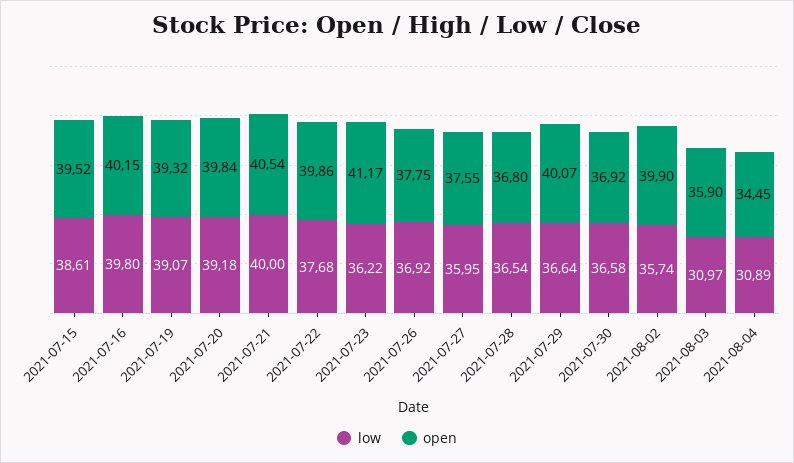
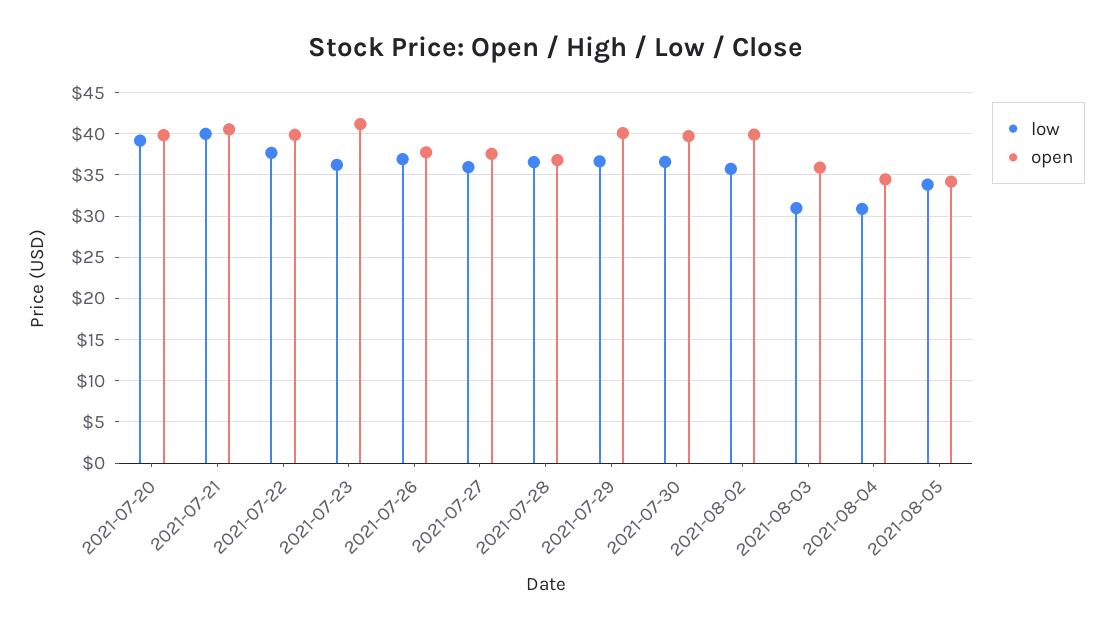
low, 2021-07-15: 38.61 -> none
open, 2021-07-15: 39.52 -> none
low, 2021-07-16: 39.8 -> none
open, 2021-07-16: 40.15 -> none
low, 2021-07-19: 39.07 -> none
open, 2021-07-19: 39.32 -> none
open, 2021-07-30: 36.92 -> 40
low, 2021-08-05: none -> 34
open, 2021-08-05: none -> 34

